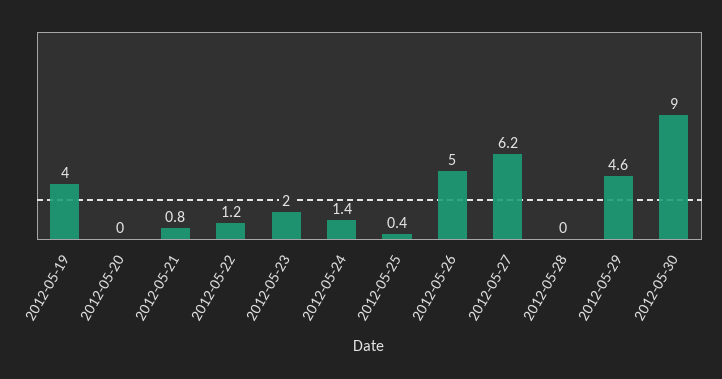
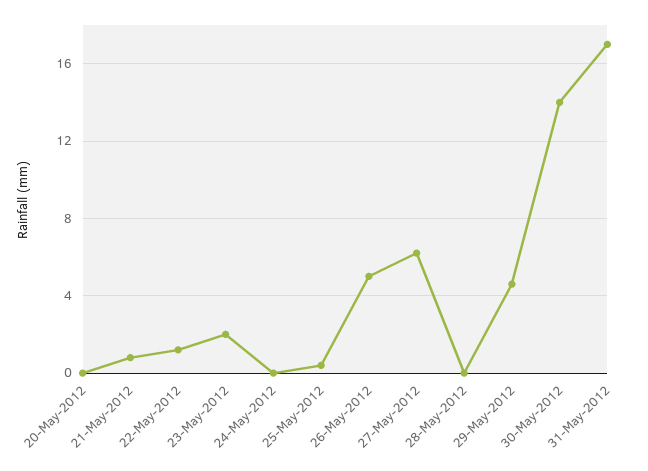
2012-05-19: 4 -> none
2012-05-24: 1.4 -> 0
2012-05-30: 9 -> 14
31-May-2012: none -> 17

